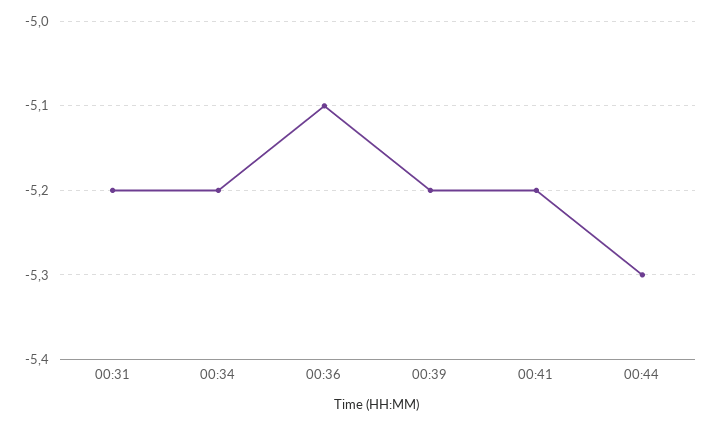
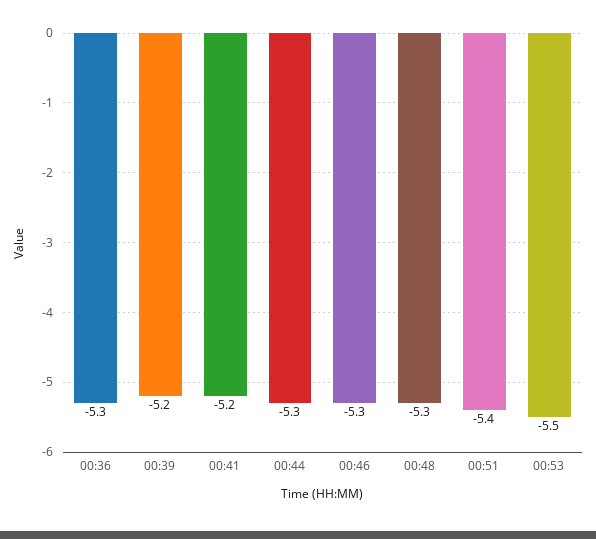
00:31: -5.2 -> none
00:34: -5.2 -> none
00:36: -5.1 -> -5.3
00:46: none -> -5.3
00:48: none -> -5.3
00:51: none -> -5.4
00:53: none -> -5.5

